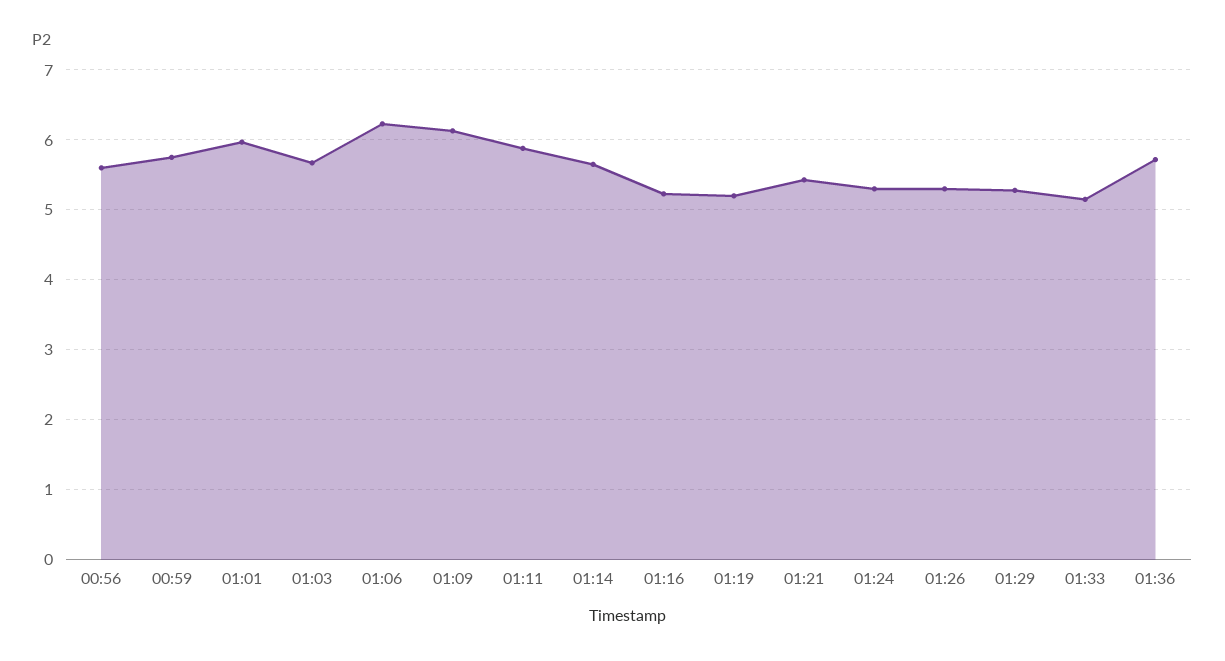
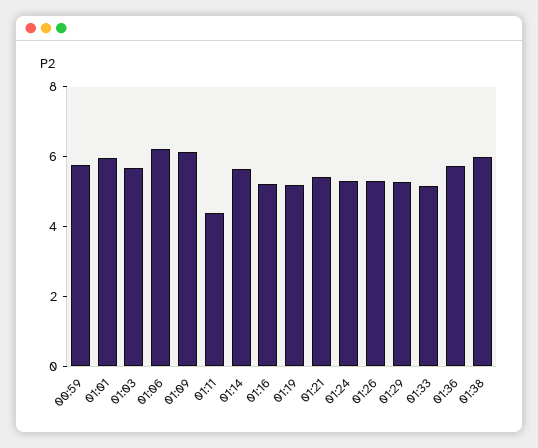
00:56: 5.6 -> none
01:11: 5.9 -> 4.5
01:38: none -> 6

